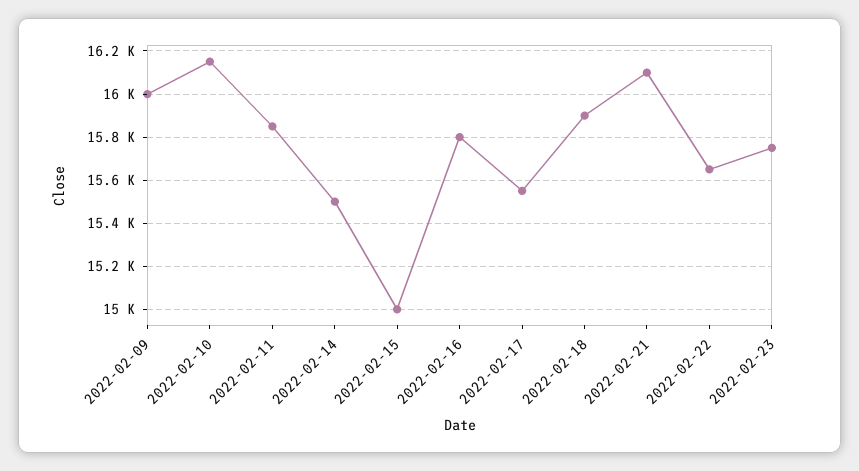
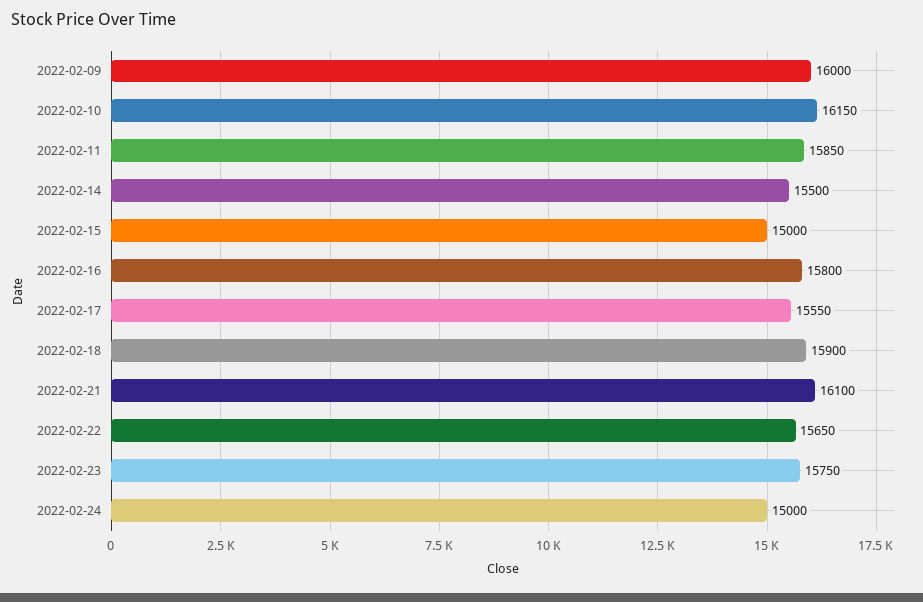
2022-02-24: none -> 15000

